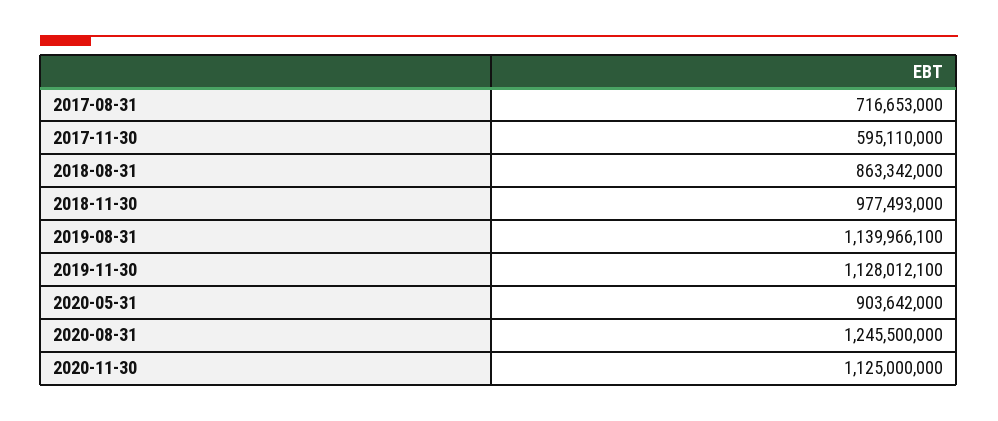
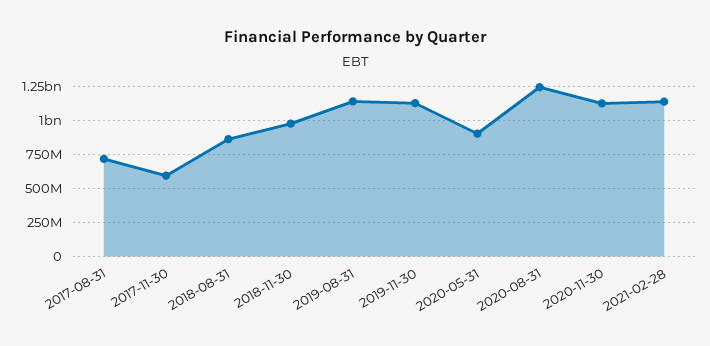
2021-02-28: none -> 1150000000

